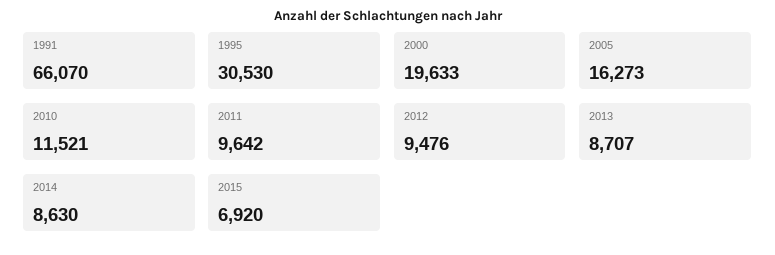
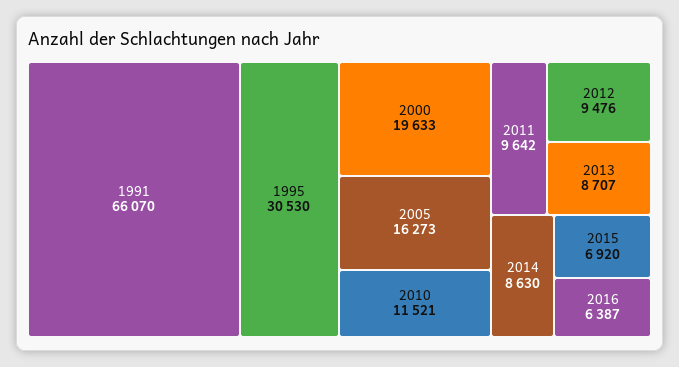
2016: none -> 6387

